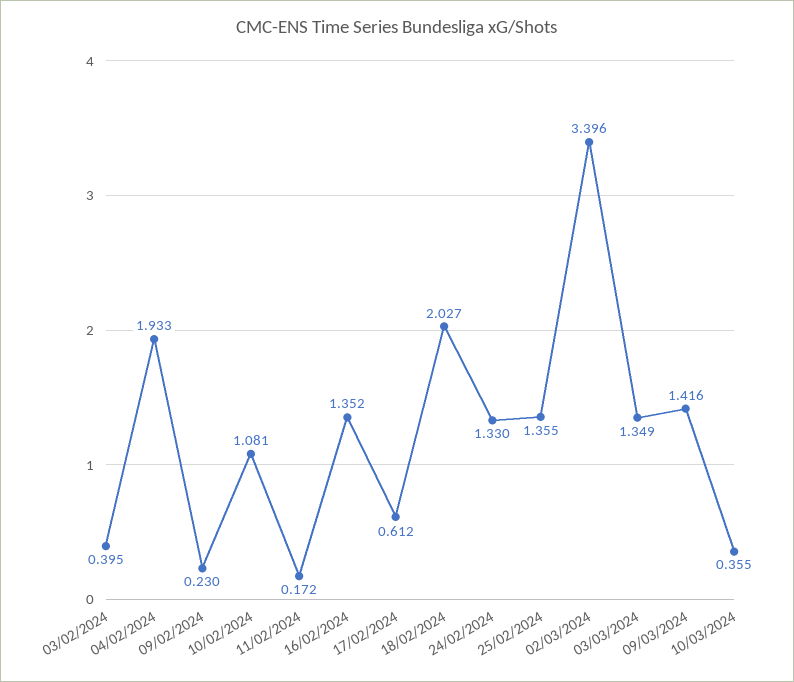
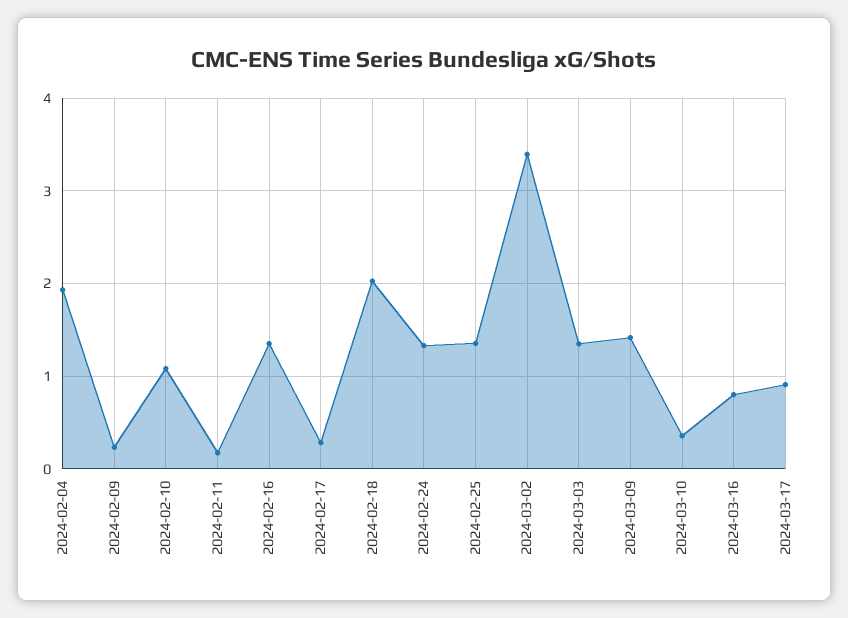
03/02/2024: 0.395 -> none
17/02/2024: 0.612 -> 0.3
2024-03-16: none -> 0.8
2024-03-17: none -> 0.9

